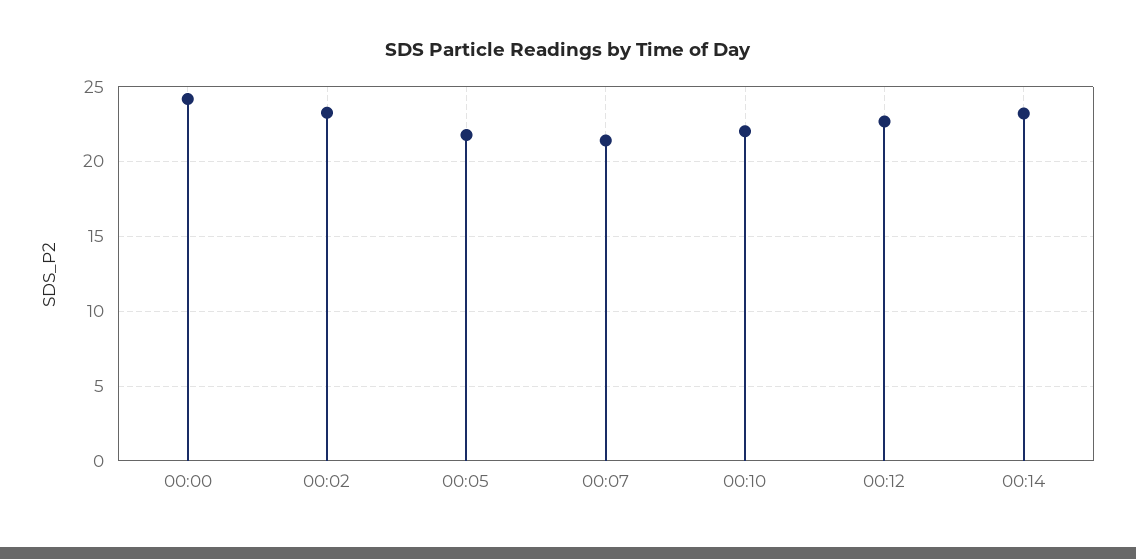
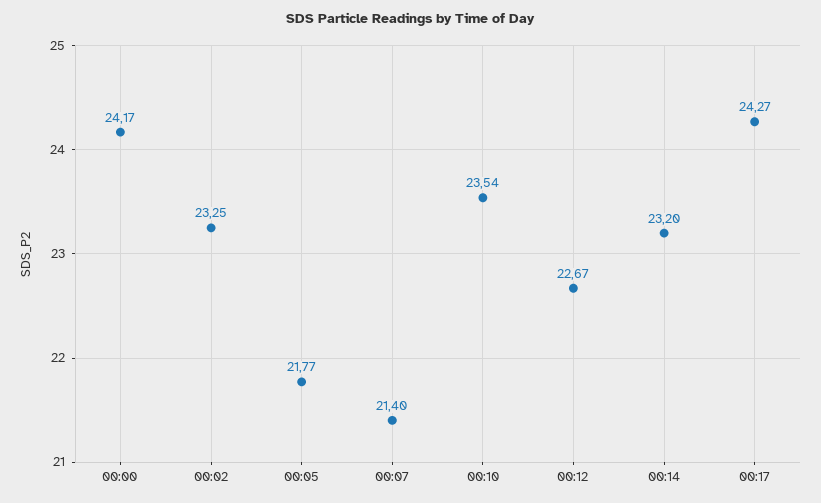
00:10: 22 -> 23.54
00:17: none -> 24.27

